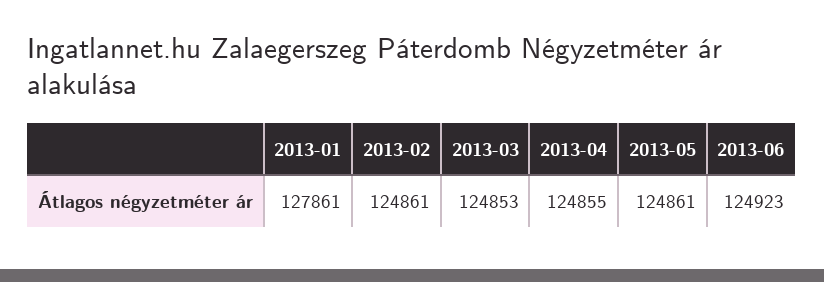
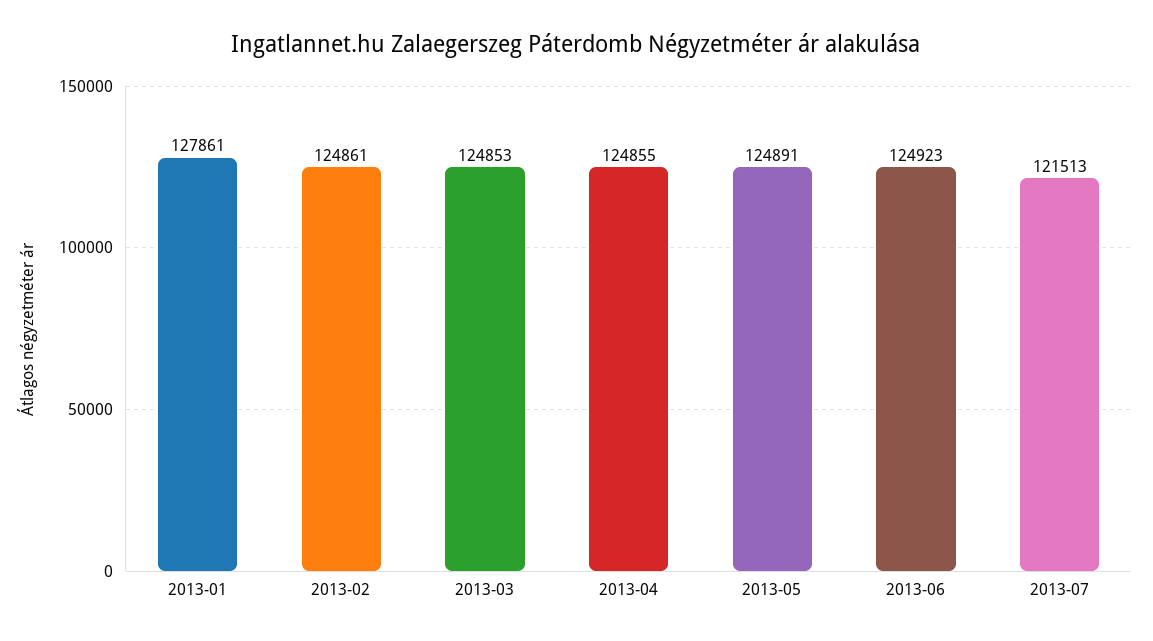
2013-05: 124861 -> 124891
2013-07: none -> 121513

